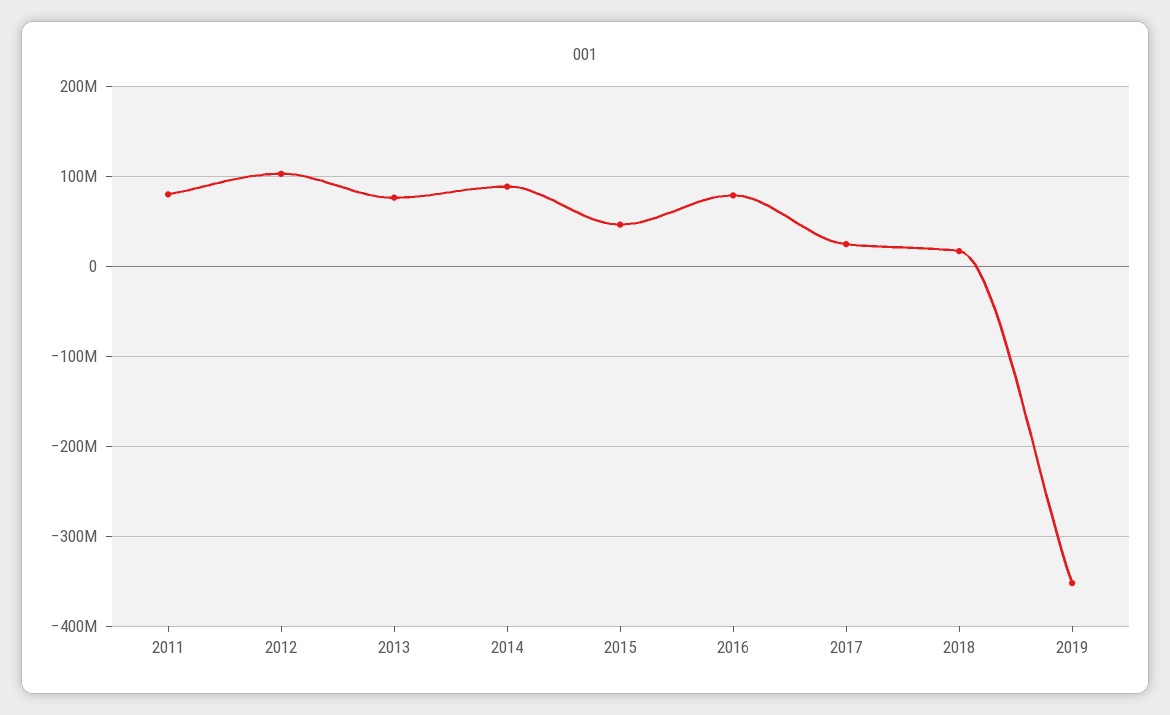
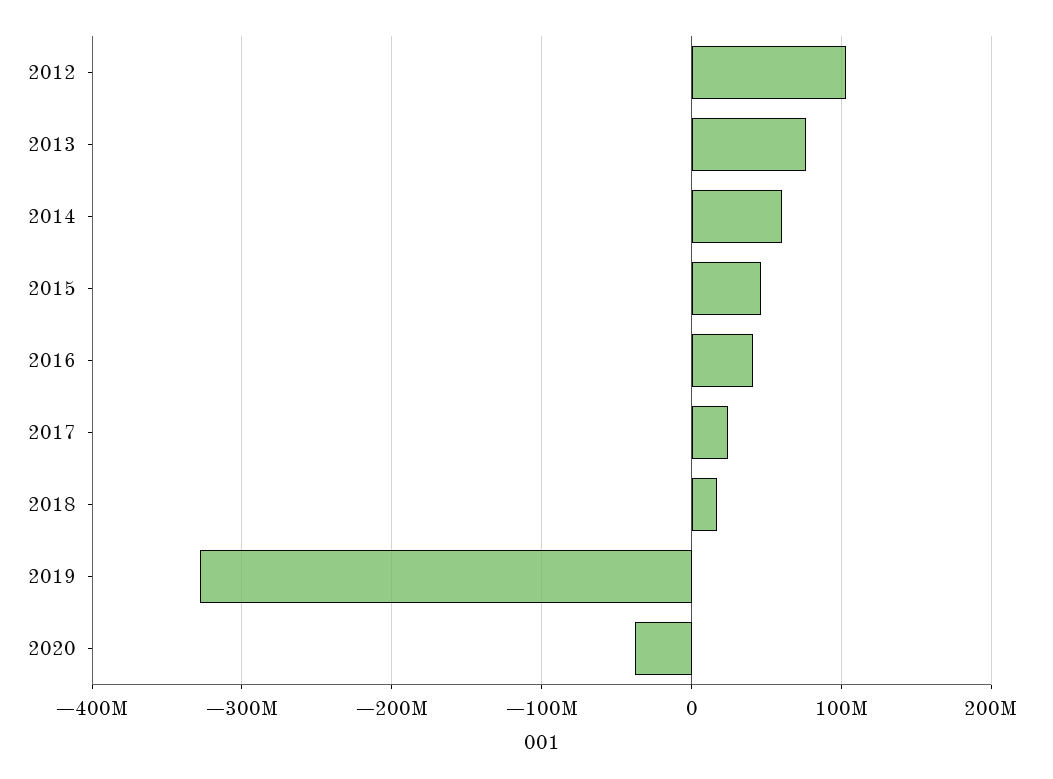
2011: 80000000 -> none
2014: 90000000 -> 60000000
2016: 80000000 -> 40000000
2019: -350000000 -> -330000000
2020: none -> -40000000

